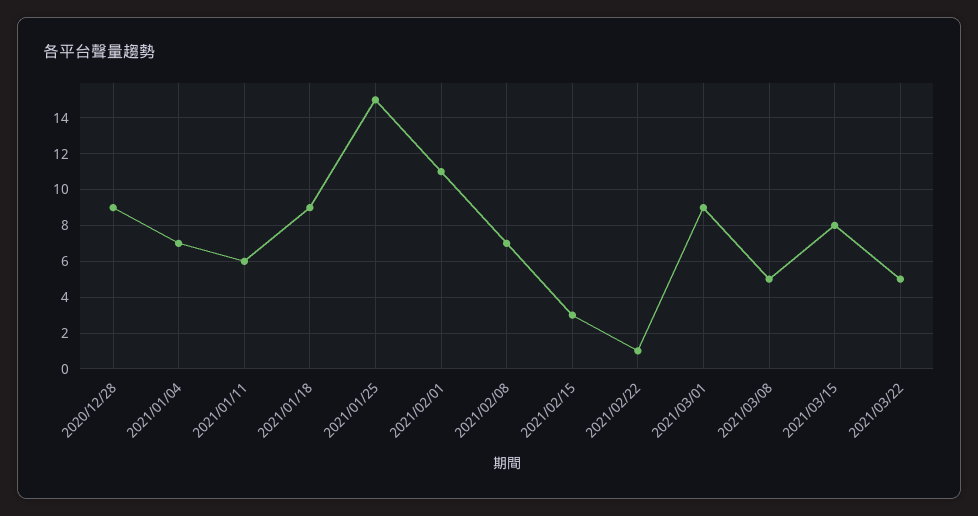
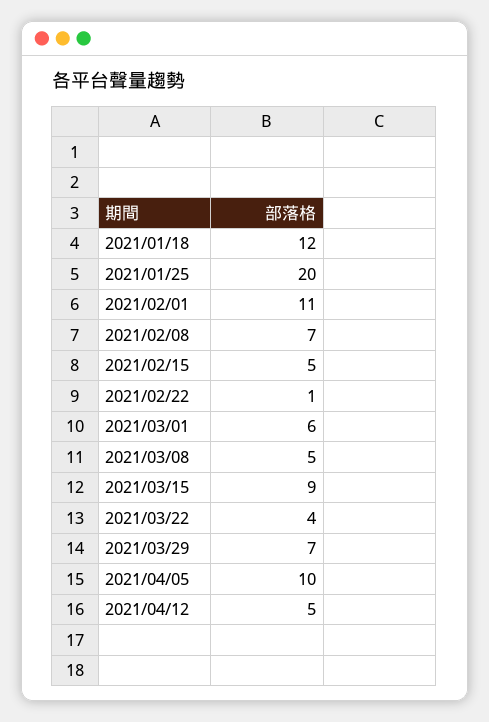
2020/12/28: 9 -> none
2021/01/04: 7 -> none
2021/01/11: 6 -> none
2021/01/18: 9 -> 12
2021/01/25: 15 -> 20
2021/02/15: 3 -> 5
2021/03/01: 9 -> 6
2021/03/15: 8 -> 9
2021/03/22: 5 -> 4
2021/03/29: none -> 7
2021/04/05: none -> 10
2021/04/12: none -> 5

